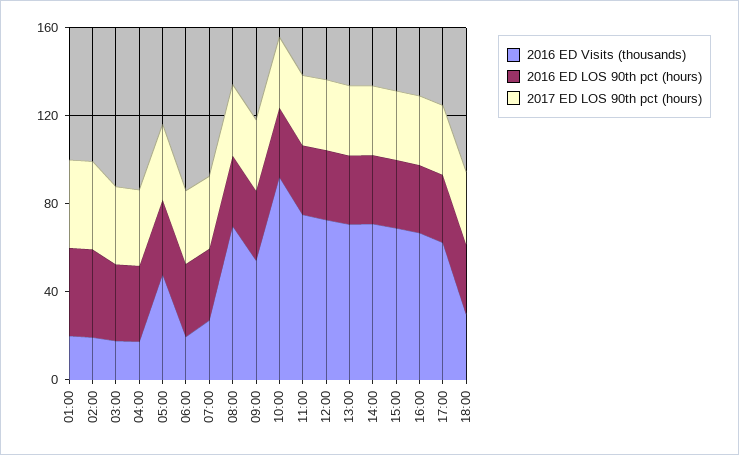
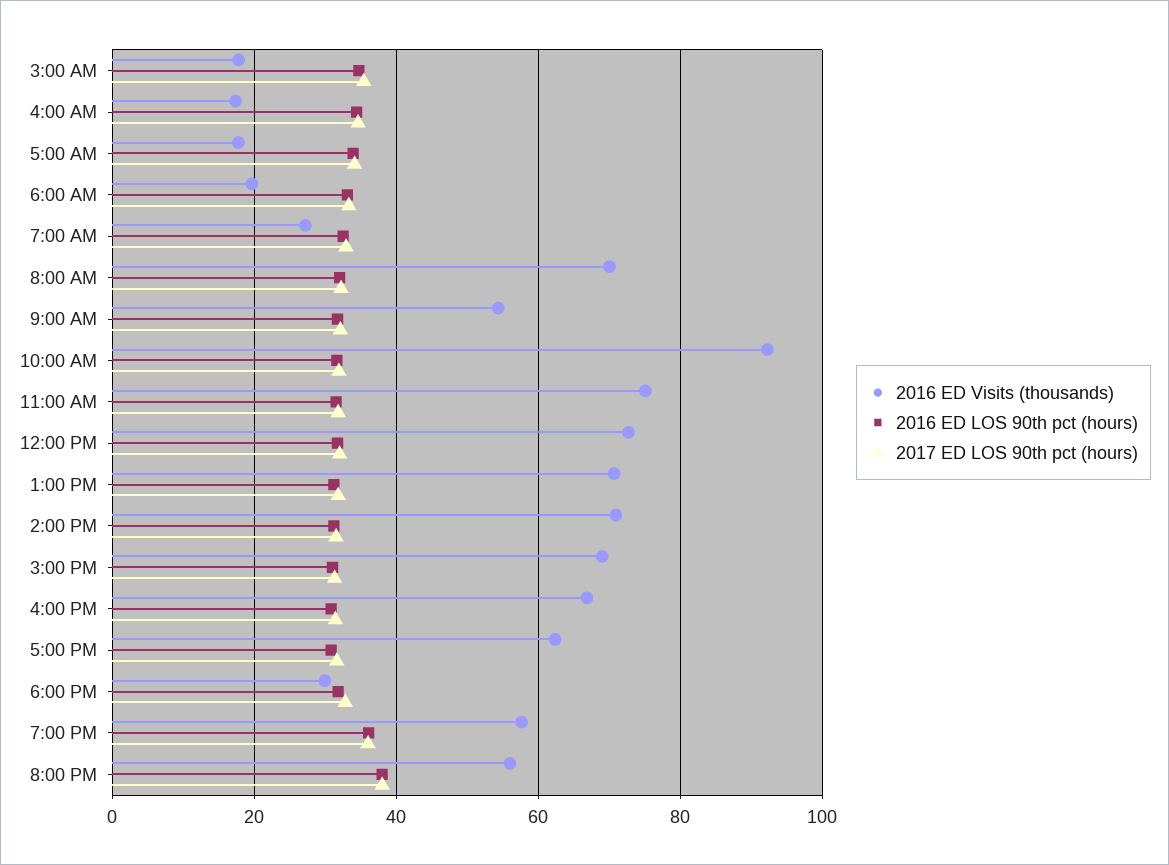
2016 ED Visits (thousands), 01:00: 20 -> none
2016 ED LOS 90th pct (hours), 01:00: 40 -> none
2017 ED LOS 90th pct (hours), 01:00: 40 -> none
2016 ED Visits (thousands), 02:00: 20 -> none
2016 ED LOS 90th pct (hours), 02:00: 40 -> none
2017 ED LOS 90th pct (hours), 02:00: 40 -> none
2016 ED Visits (thousands), 05:00: 50 -> 18
2016 ED Visits (thousands), 7:00 PM: none -> 58
2016 ED LOS 90th pct (hours), 7:00 PM: none -> 36
2017 ED LOS 90th pct (hours), 7:00 PM: none -> 36
2016 ED Visits (thousands), 8:00 PM: none -> 56
2016 ED LOS 90th pct (hours), 8:00 PM: none -> 38
2017 ED LOS 90th pct (hours), 8:00 PM: none -> 38

